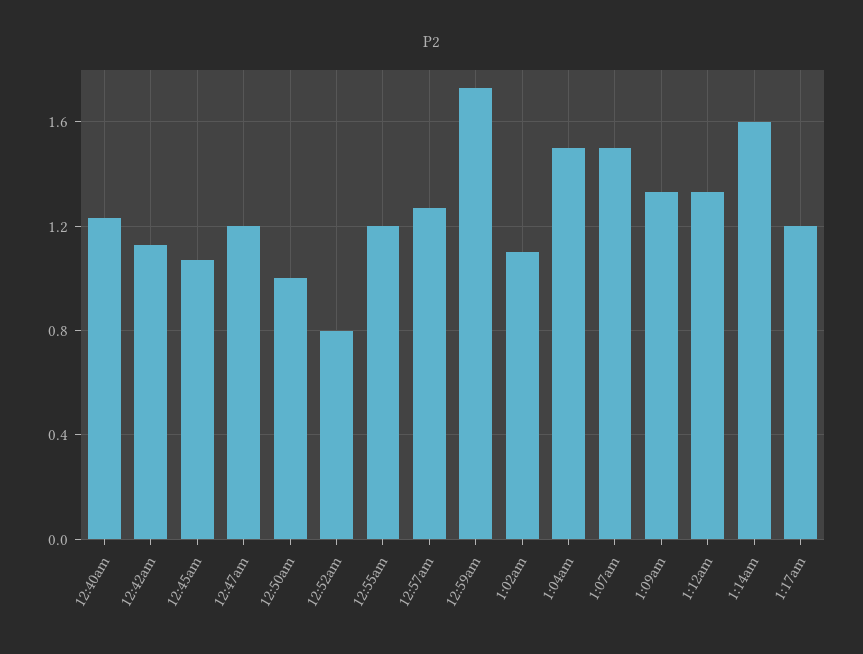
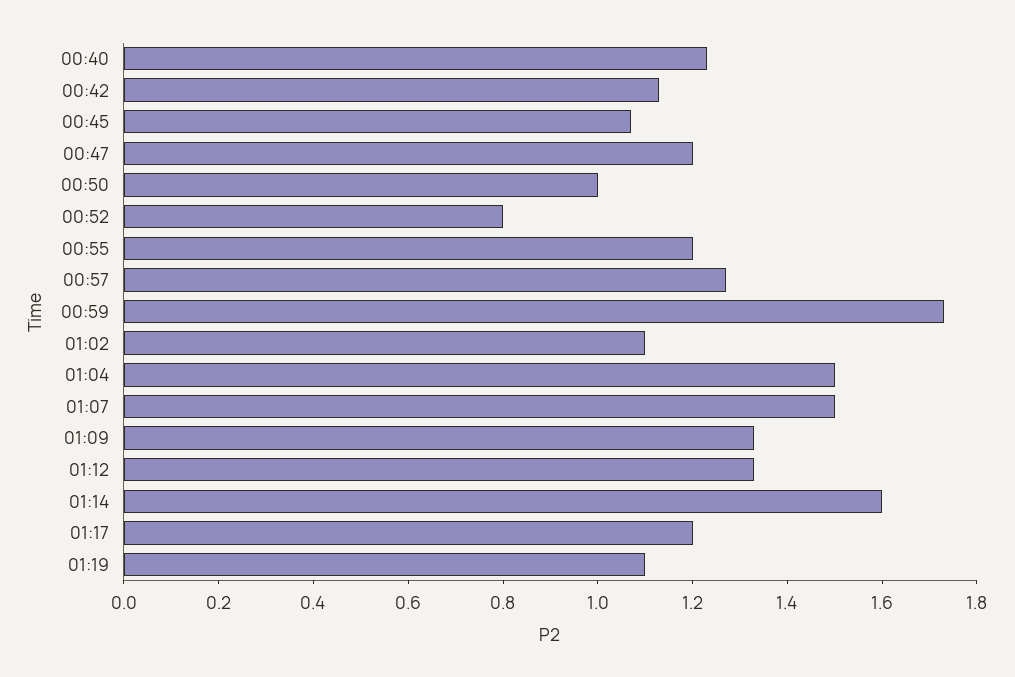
01:19: none -> 1.1

